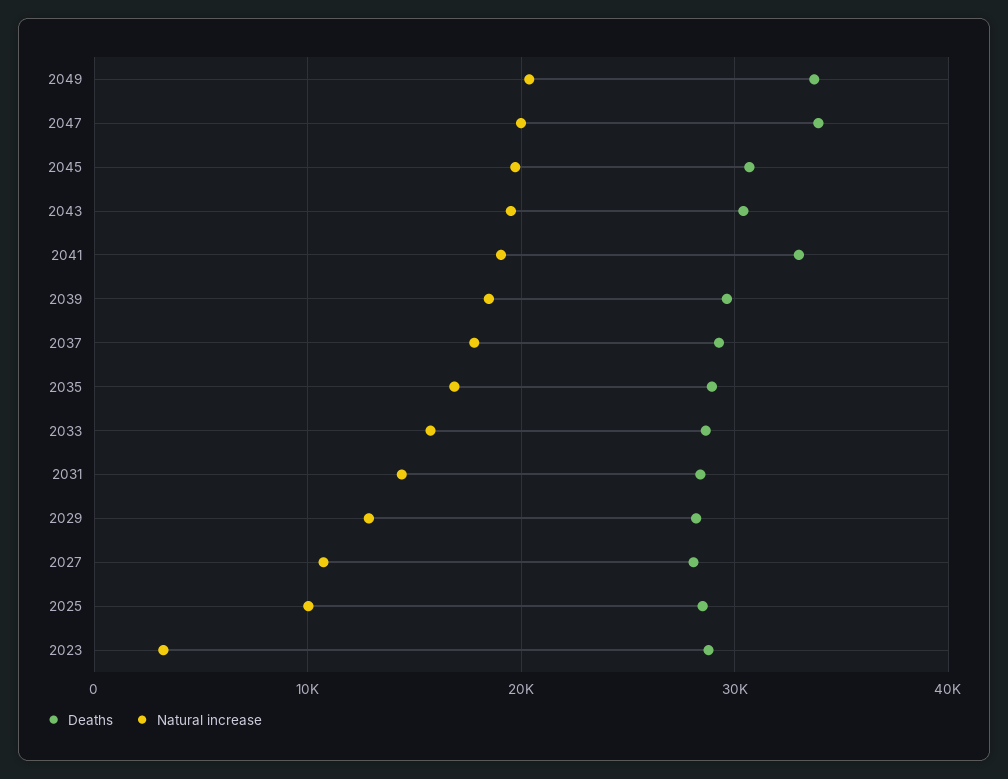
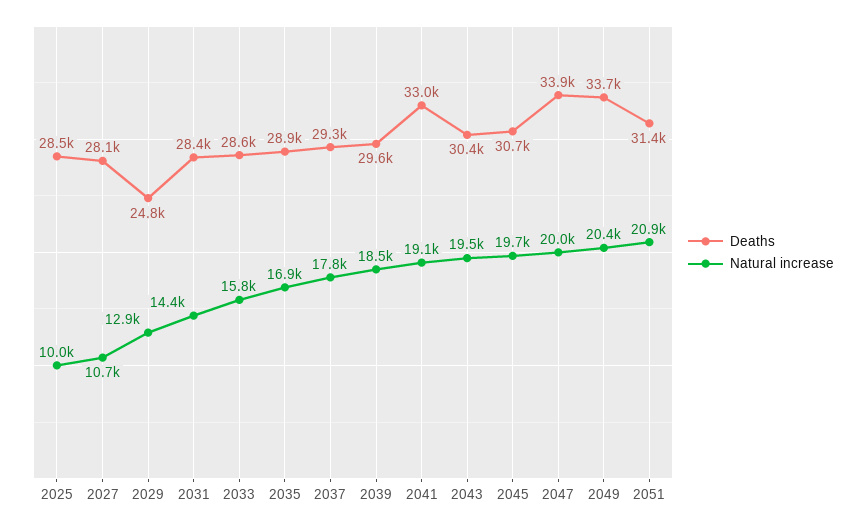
Deaths, 2029: 28000 -> 24800
Deaths, 2023: 29000 -> none
Natural increase, 2023: 3000 -> none
Deaths, 2051: none -> 31400
Natural increase, 2051: none -> 20900

